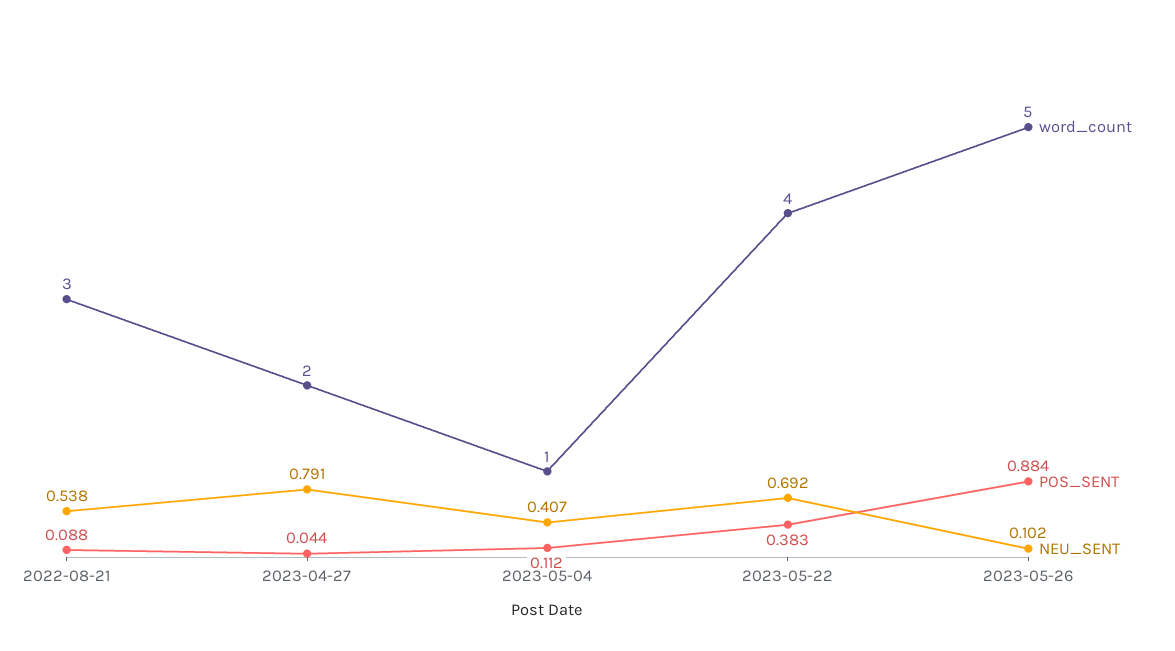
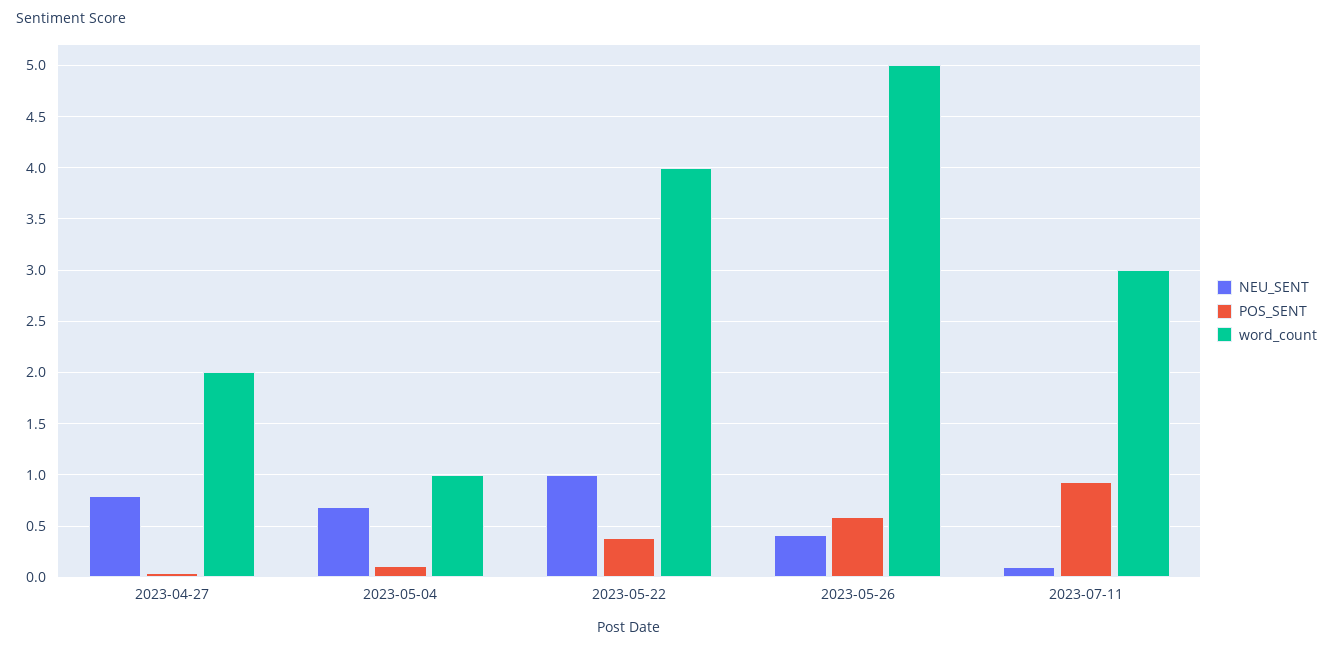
word_count, 2022-08-21: 3 -> none
POS_SENT, 2022-08-21: 0.088 -> none
NEU_SENT, 2022-08-21: 0.538 -> none
NEU_SENT, 2023-05-04: 0.407 -> 0.7
NEU_SENT, 2023-05-22: 0.692 -> 1
POS_SENT, 2023-05-26: 0.884 -> 0.6
NEU_SENT, 2023-05-26: 0.102 -> 0.4
NEU_SENT, 2023-07-11: none -> 0.1
POS_SENT, 2023-07-11: none -> 0.9
word_count, 2023-07-11: none -> 3

